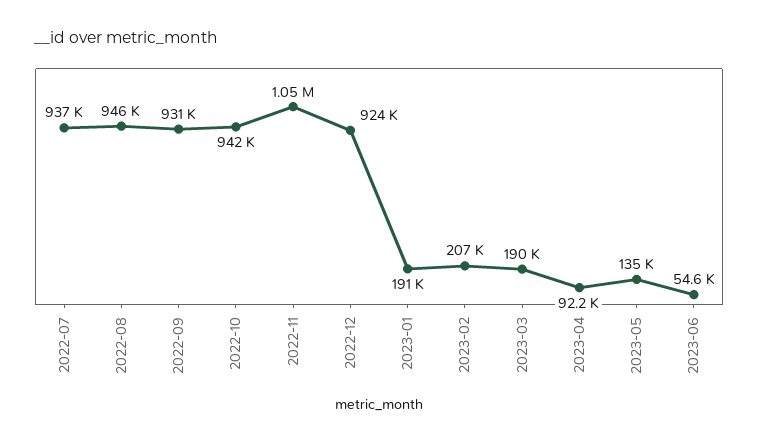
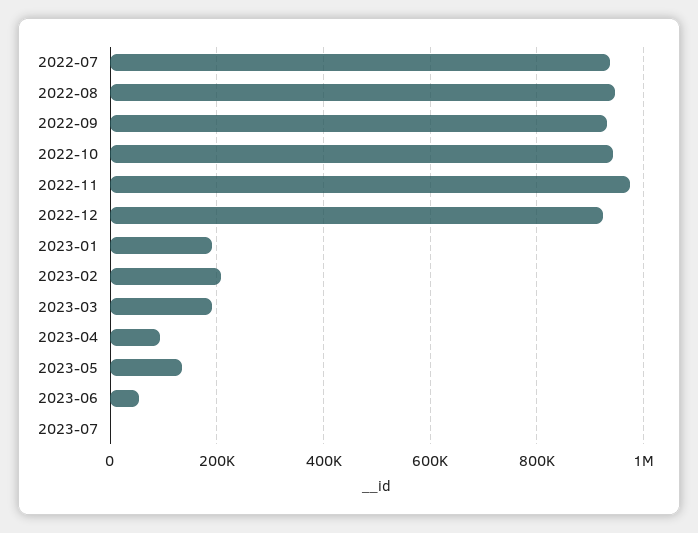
2022-11: 1050000 -> 980000
2023-07: none -> 0

